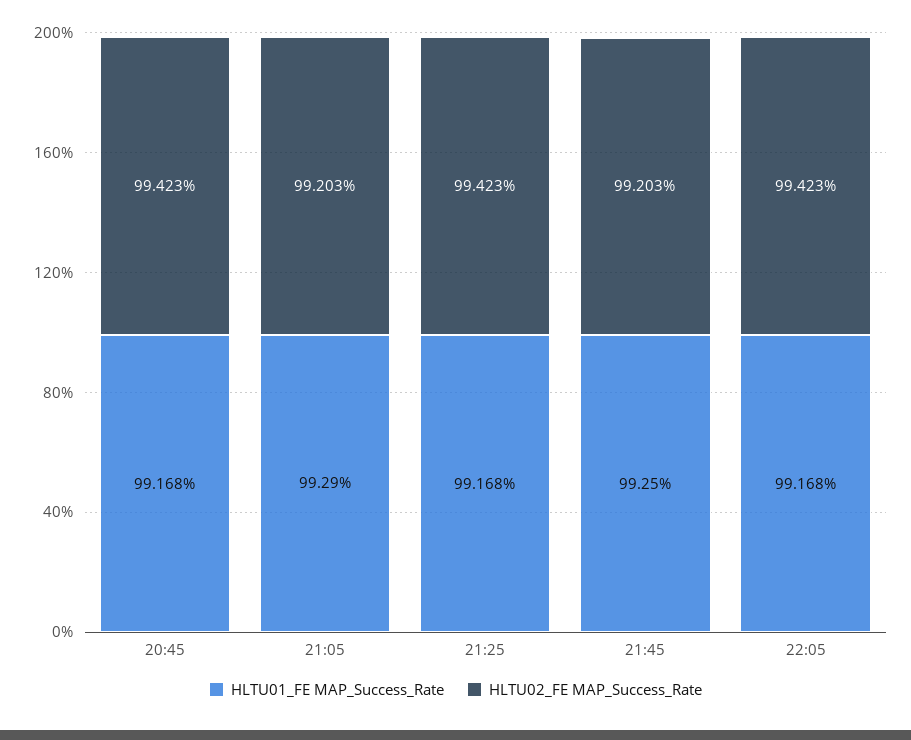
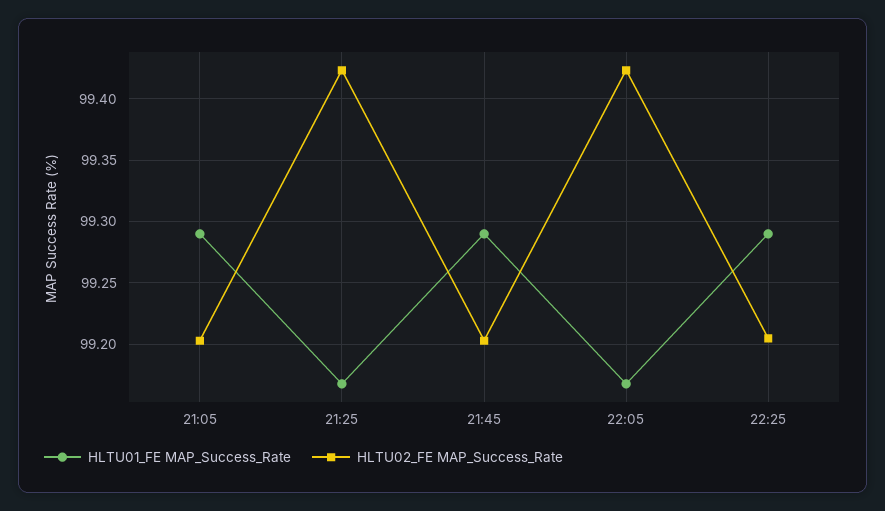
HLTU01_FE MAP_Success_Rate, 20:45: 99.168 -> none
HLTU02_FE MAP_Success_Rate, 20:45: 99.423 -> none
HLTU01_FE MAP_Success_Rate, 21:45: 99.25 -> 99.29
HLTU01_FE MAP_Success_Rate, 22:25: none -> 99.29
HLTU02_FE MAP_Success_Rate, 22:25: none -> 99.205

